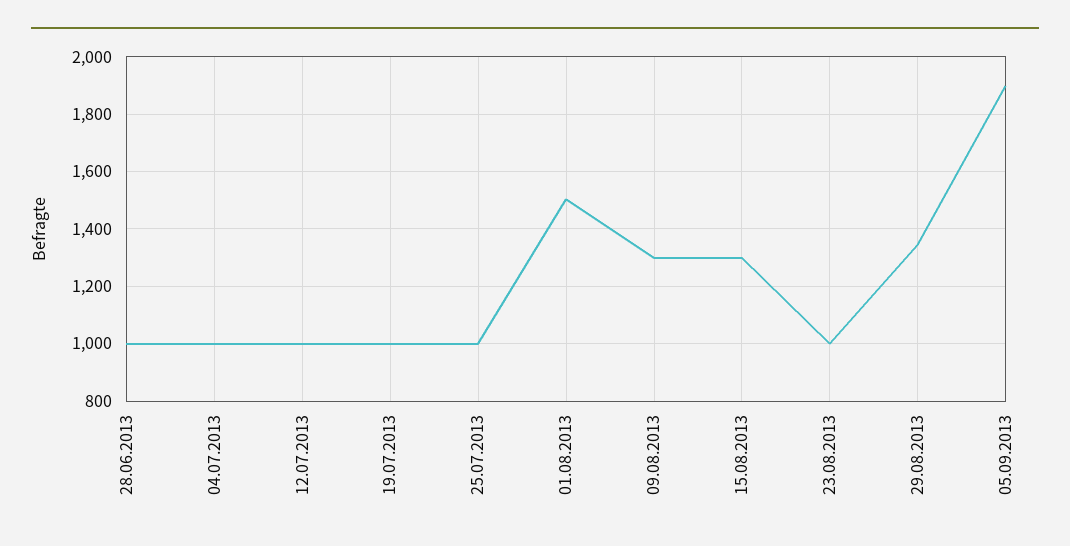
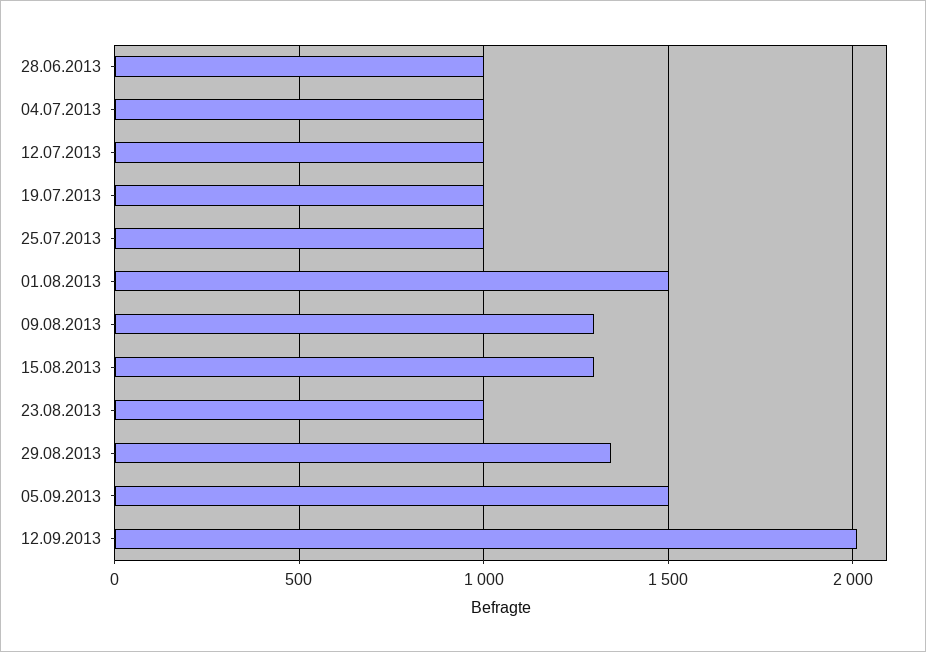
05.09.2013: 1900 -> 1500
12.09.2013: none -> 2000

